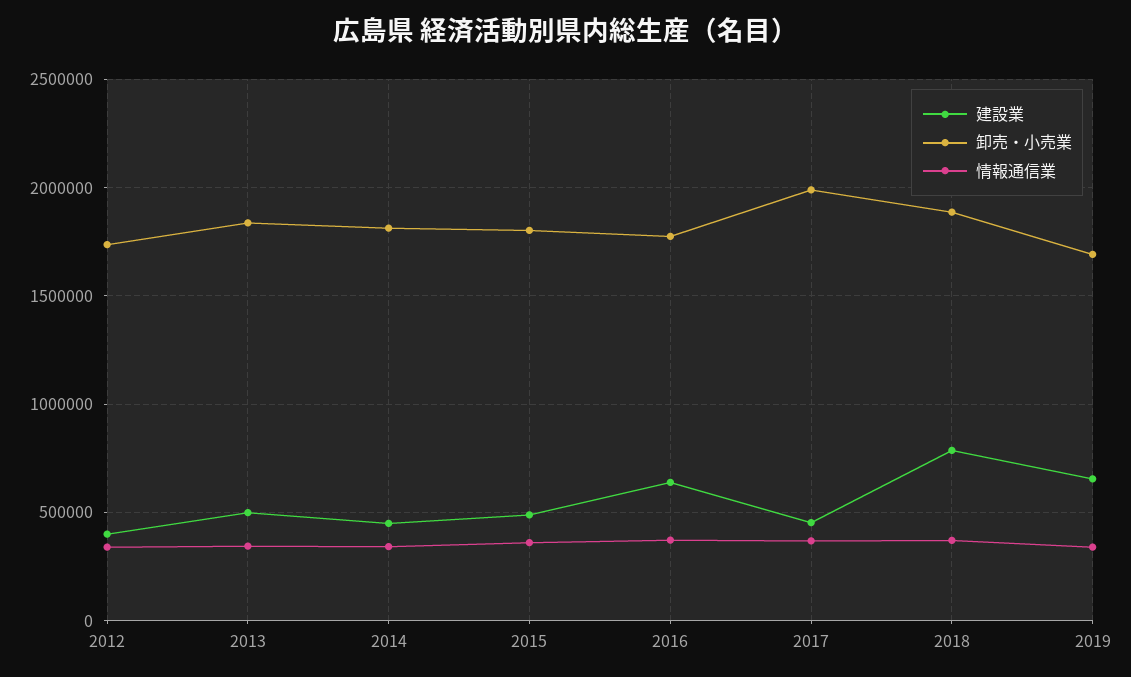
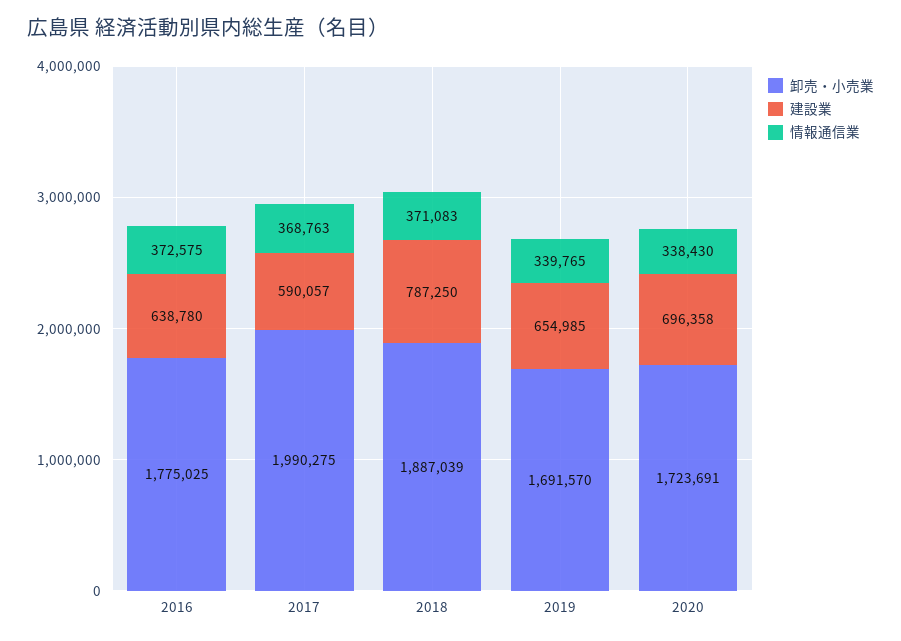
建設業, 2012: 400000 -> none
卸売・小売業, 2012: 1750000 -> none
情報通信業, 2012: 350000 -> none
建設業, 2013: 500000 -> none
卸売・小売業, 2013: 1850000 -> none
情報通信業, 2013: 350000 -> none
建設業, 2014: 450000 -> none
卸売・小売業, 2014: 1800000 -> none
情報通信業, 2014: 350000 -> none
建設業, 2015: 500000 -> none
卸売・小売業, 2015: 1800000 -> none
情報通信業, 2015: 350000 -> none
建設業, 2017: 450000 -> 590057
卸売・小売業, 2020: none -> 1723691
建設業, 2020: none -> 696358
情報通信業, 2020: none -> 338430

